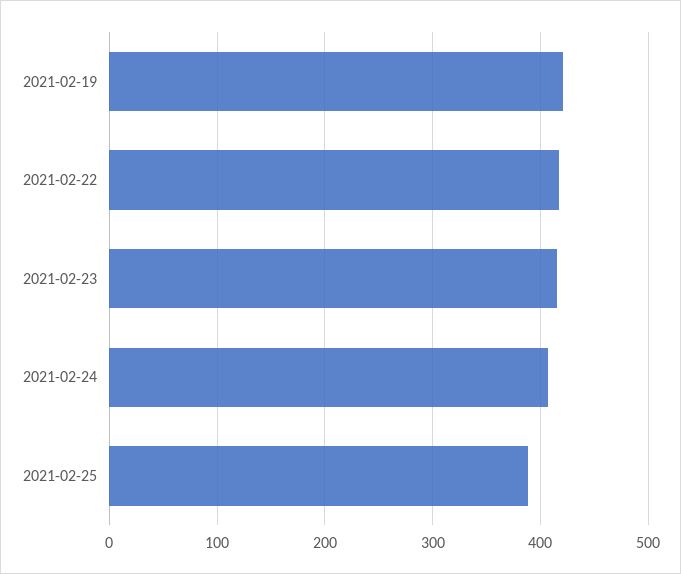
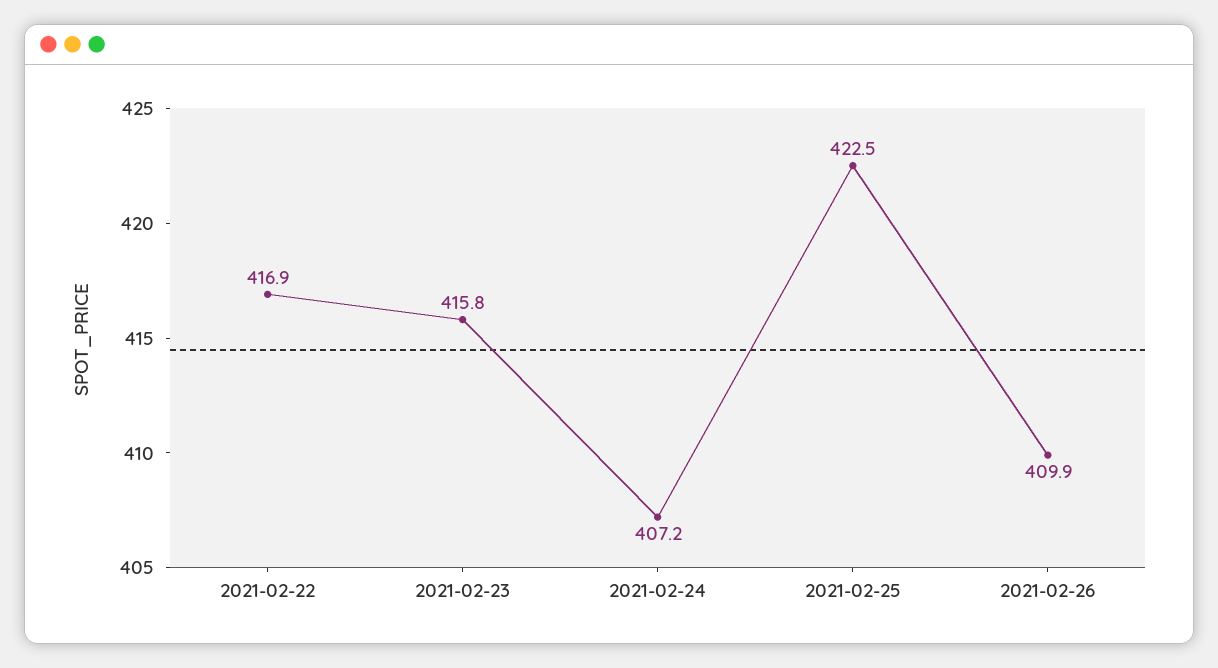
2021-02-19: 420 -> none
2021-02-25: 390 -> 422.5
2021-02-26: none -> 409.9

